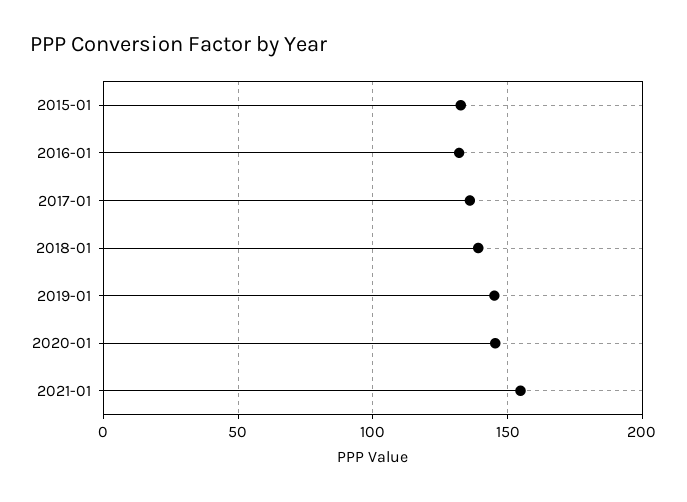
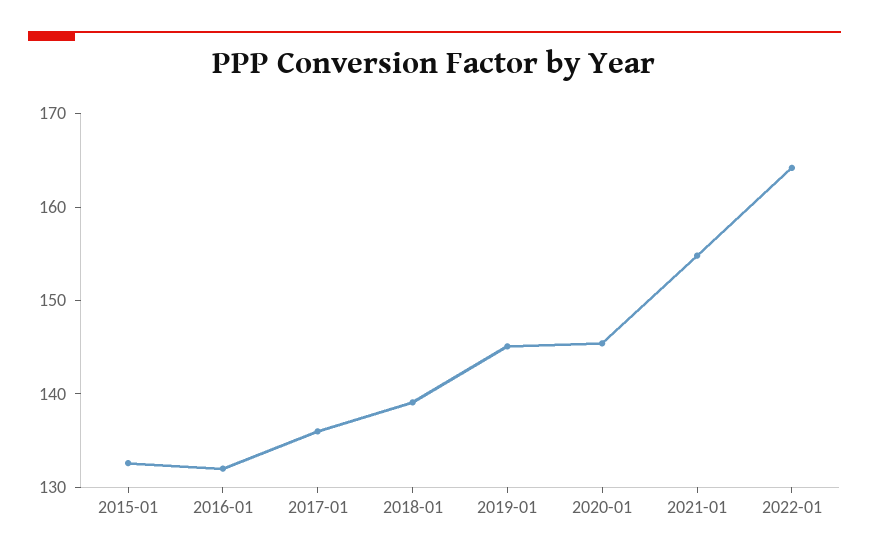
2022-01: none -> 164

